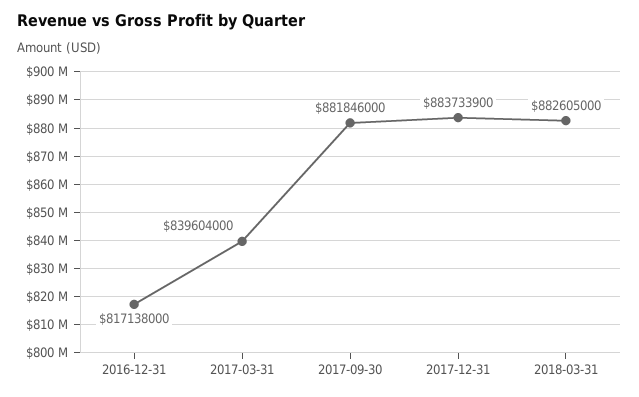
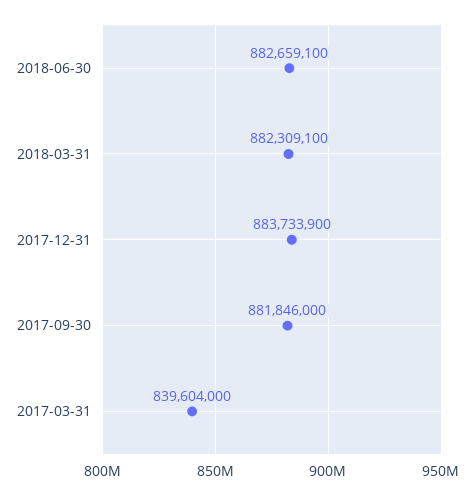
2016-12-31: 817138000 -> none
2018-03-31: 882605000 -> 882309100
2018-06-30: none -> 882659100

